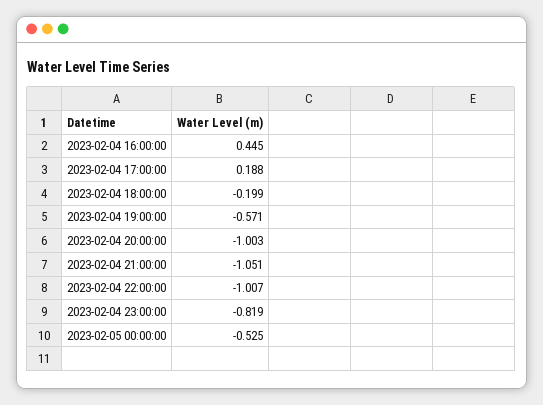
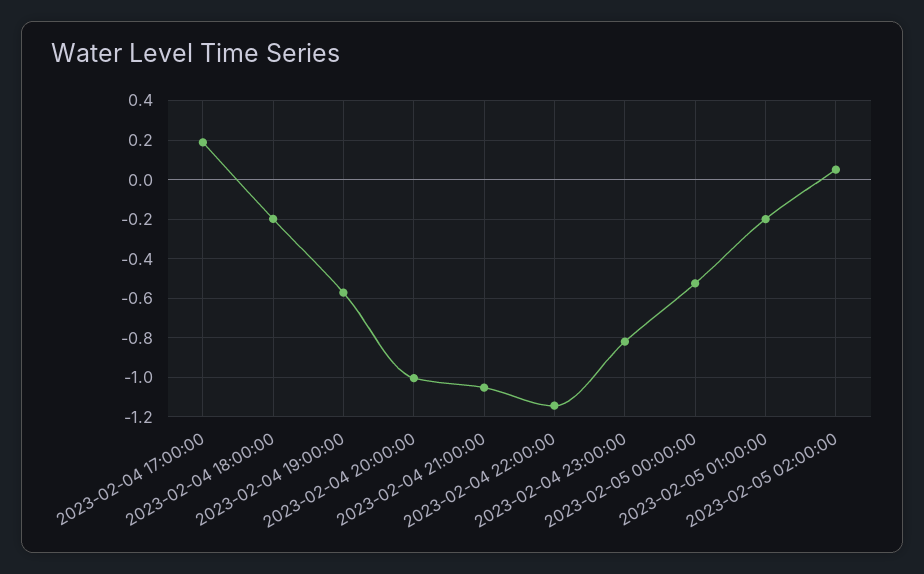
2023-02-04 16:00:00: 0.445 -> none
2023-02-04 22:00:00: -1.007 -> -1.15
2023-02-05 01:00:00: none -> -0.2
2023-02-05 02:00:00: none -> 0.05

